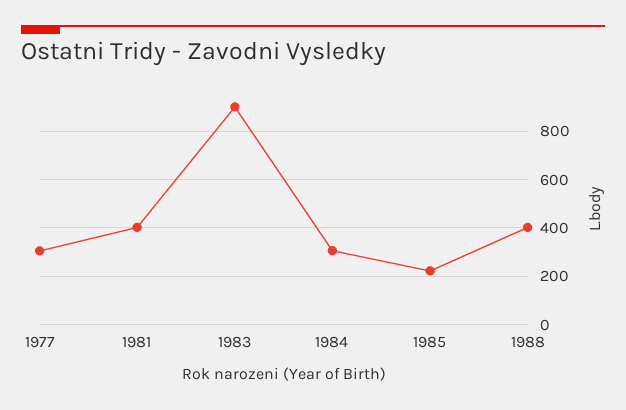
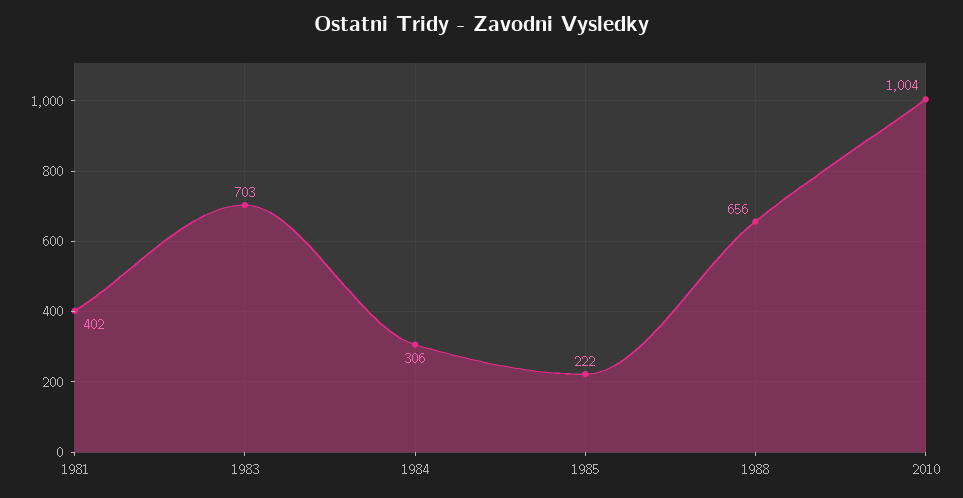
1977: 300 -> none
1983: 900 -> 703
1988: 400 -> 656
2010: none -> 1004

